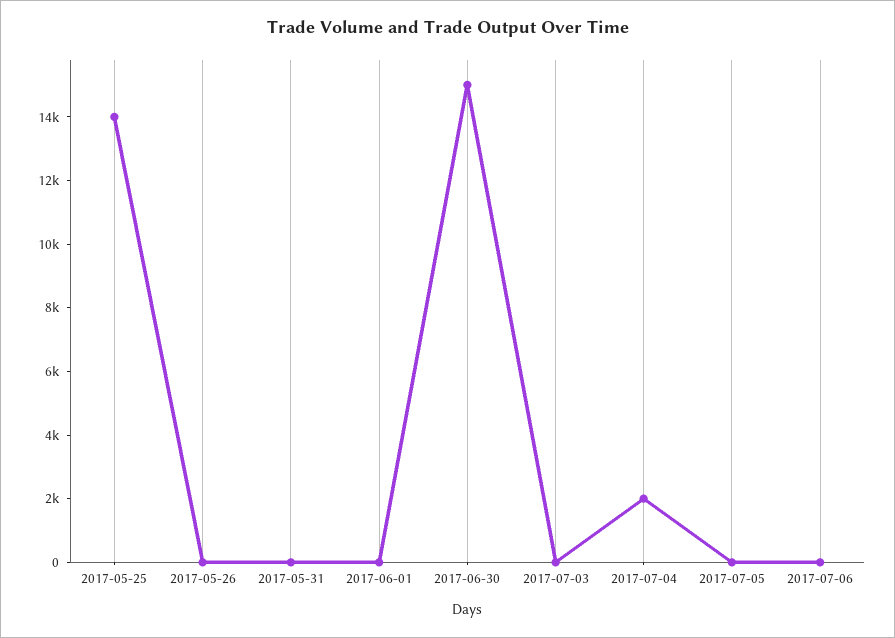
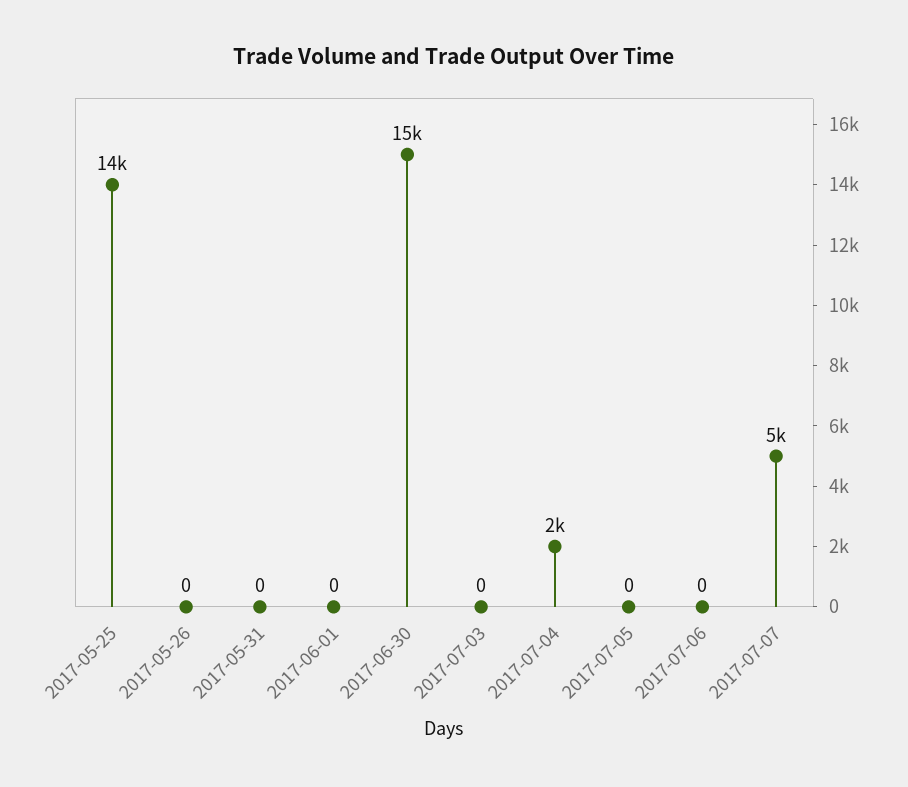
2017-07-07: none -> 5000

